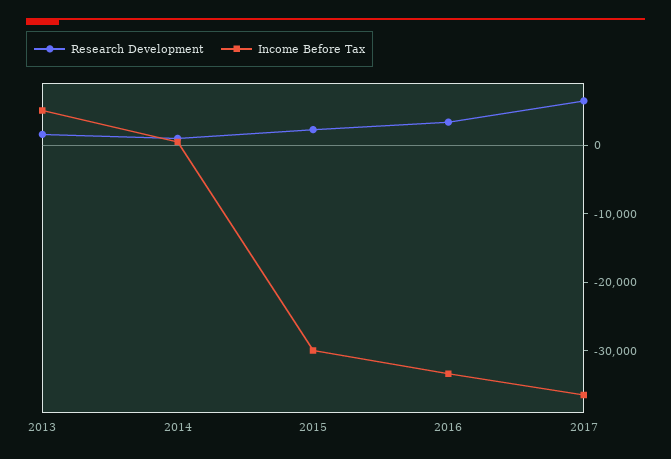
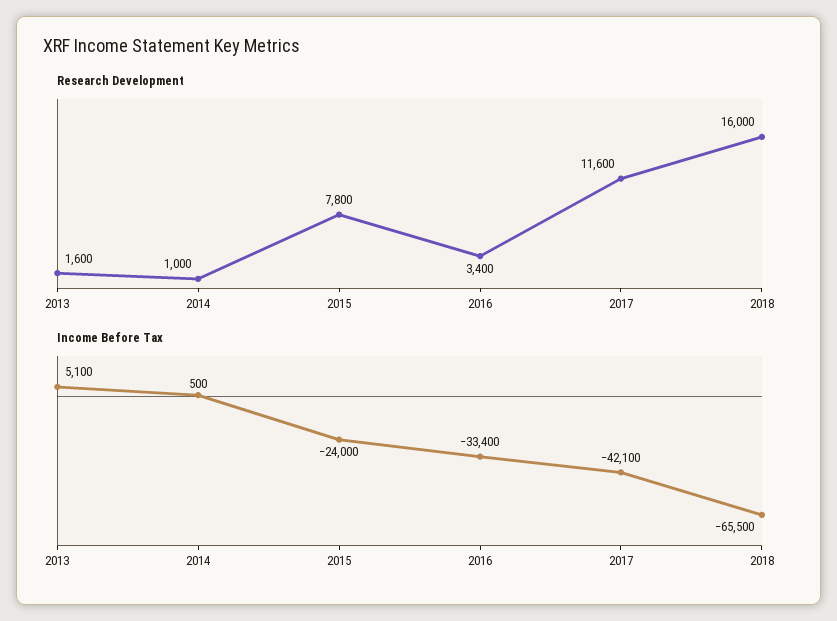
Research Development, 2015: 2000 -> 7800
Income Before Tax, 2015: -30000 -> -24000
Research Development, 2017: 6000 -> 11600
Income Before Tax, 2017: -36000 -> -42100
Research Development, 2018: none -> 16000
Income Before Tax, 2018: none -> -65500

